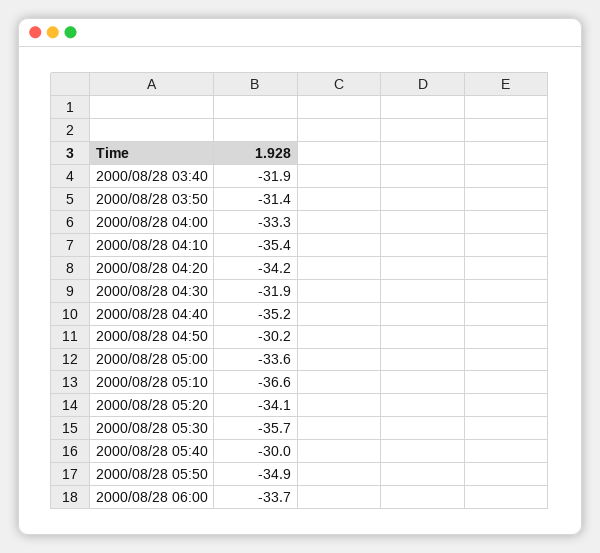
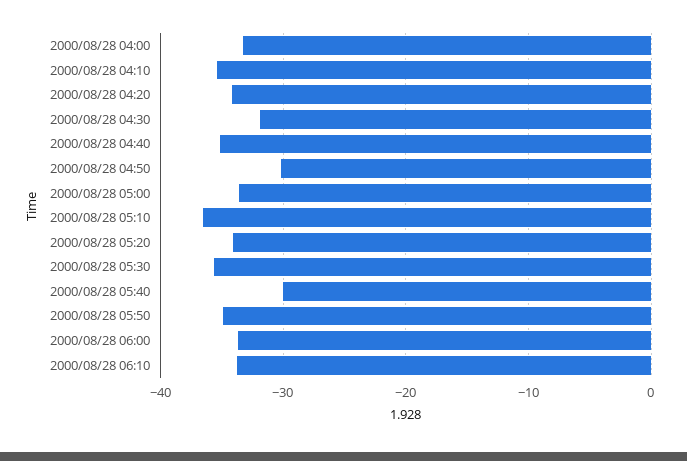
2000/08/28 03:40: -31.9 -> none
2000/08/28 03:50: -31.4 -> none
2000/08/28 06:10: none -> -34

